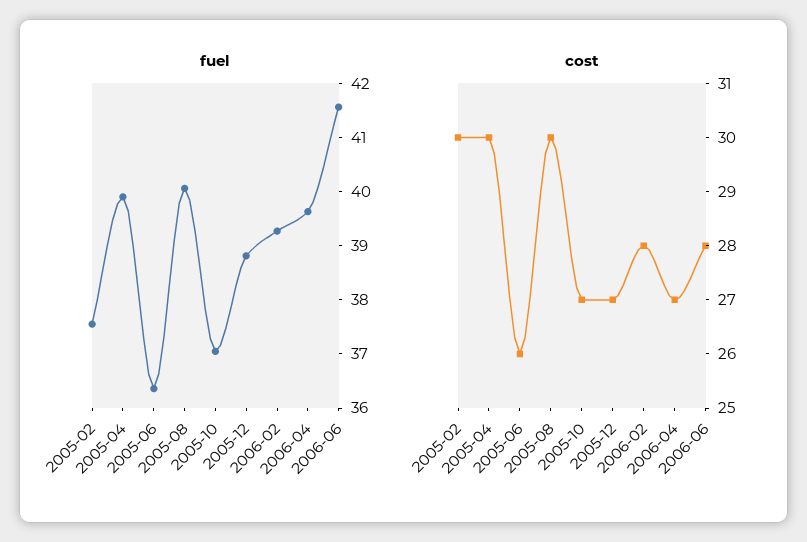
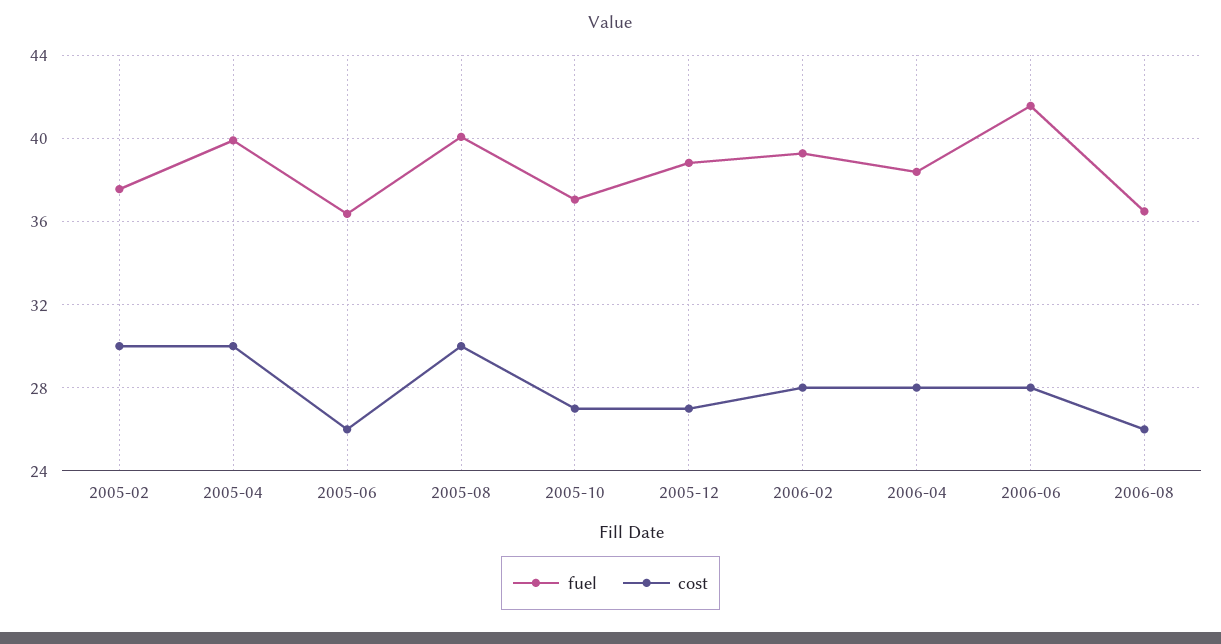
fuel, 2006-04: 39.6 -> 38.5
cost, 2006-04: 27 -> 28
fuel, 2006-08: none -> 36.5
cost, 2006-08: none -> 26

